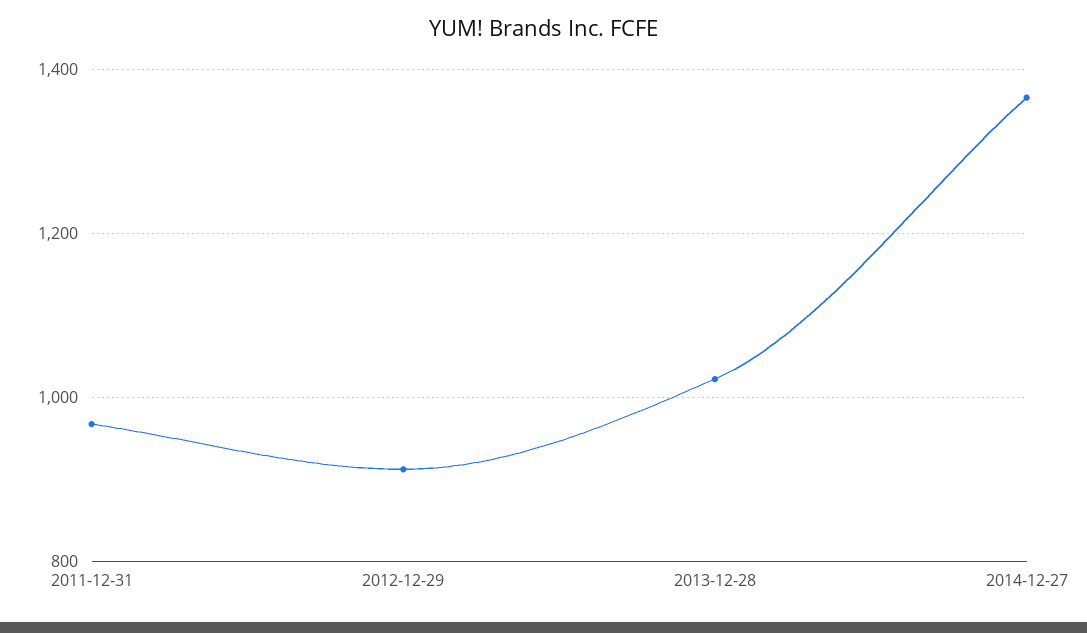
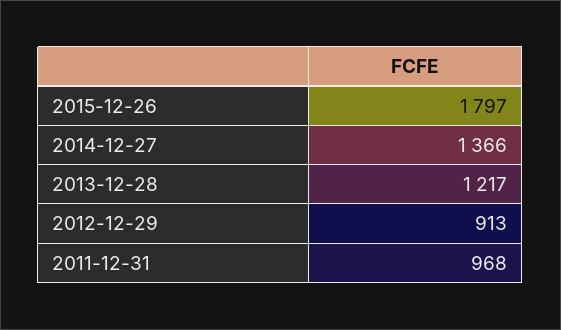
2013-12-28: 1020 -> 1217
2015-12-26: none -> 1797

